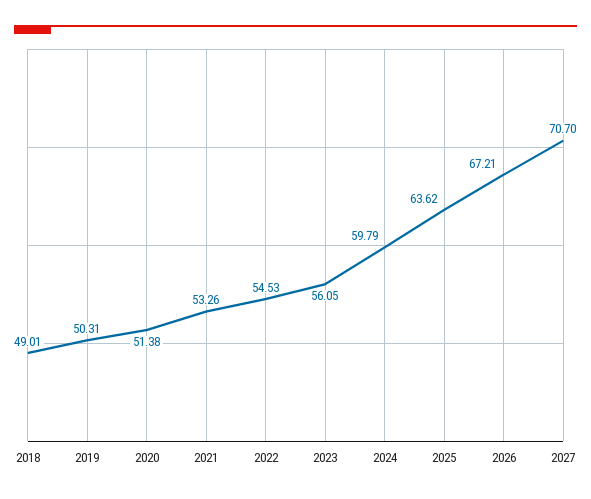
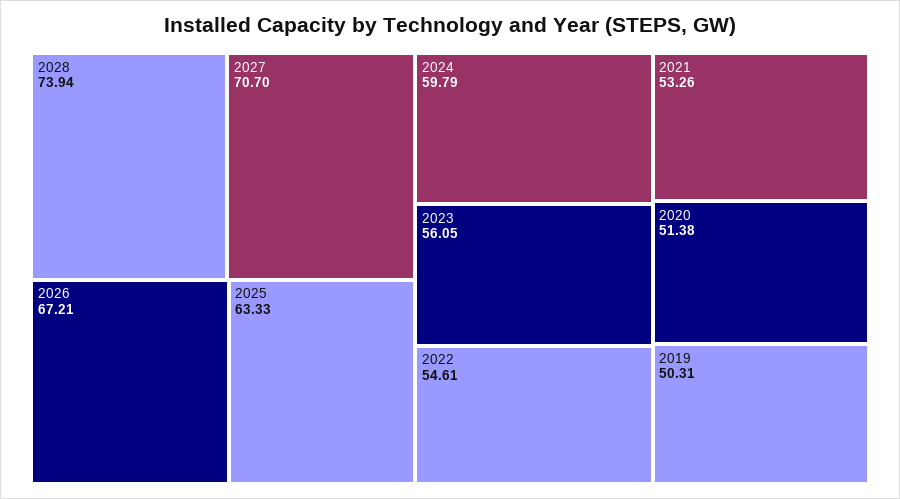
2018: 49.01 -> none
2022: 54.53 -> 54.61
2025: 63.62 -> 63.33
2028: none -> 73.94

